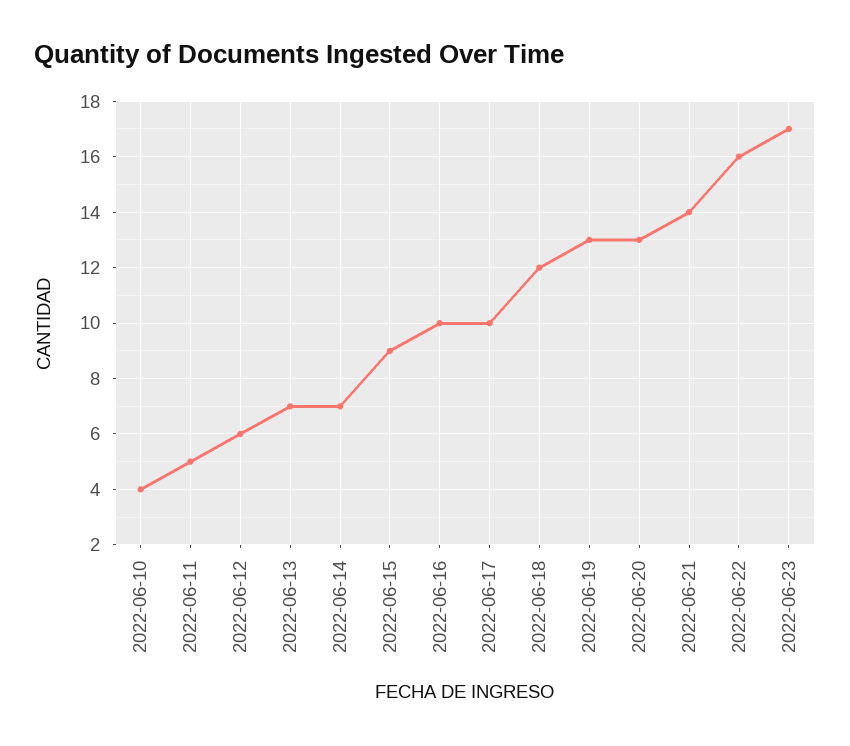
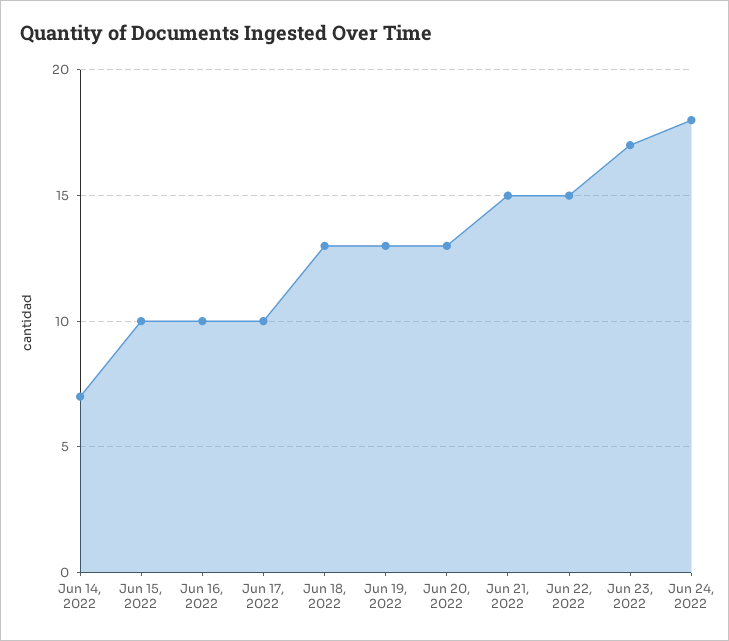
2022-06-10: 4 -> none
2022-06-11: 5 -> none
2022-06-12: 6 -> none
2022-06-13: 7 -> none
2022-06-15: 9 -> 10
2022-06-18: 12 -> 13
2022-06-21: 14 -> 15
2022-06-22: 16 -> 15
Jun 24, 2022: none -> 18

